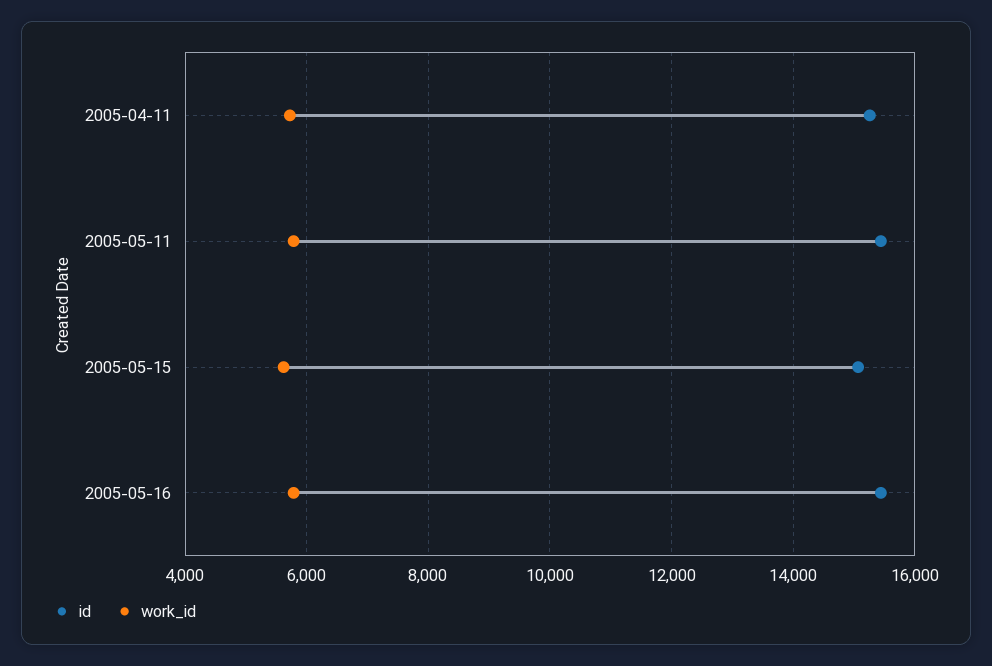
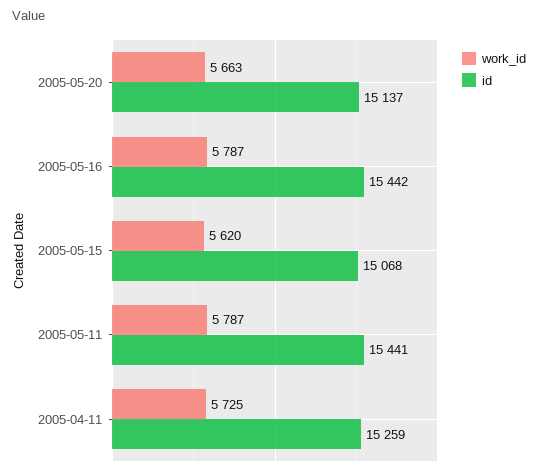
work_id, 2005-05-20: none -> 5663
id, 2005-05-20: none -> 15137

